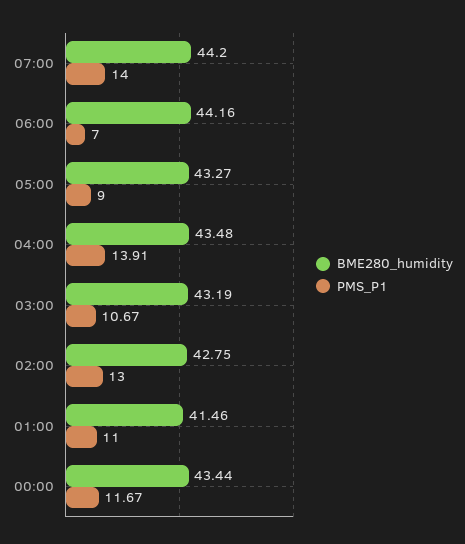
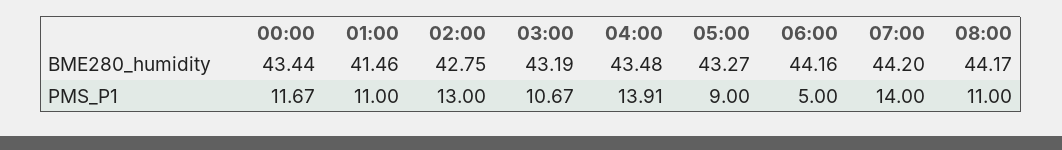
PMS_P1, 06:00: 7 -> 5
BME280_humidity, 08:00: none -> 44.17
PMS_P1, 08:00: none -> 11

